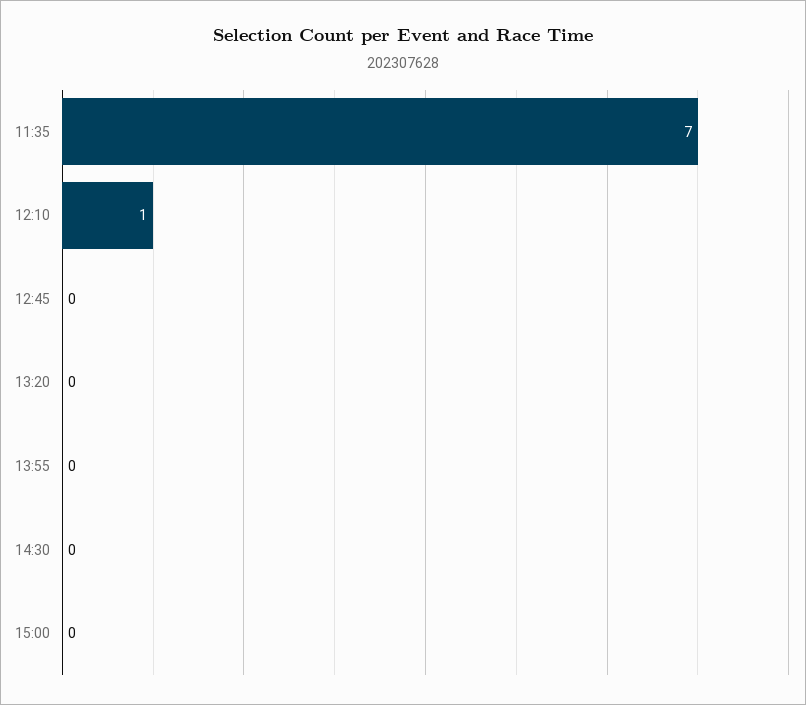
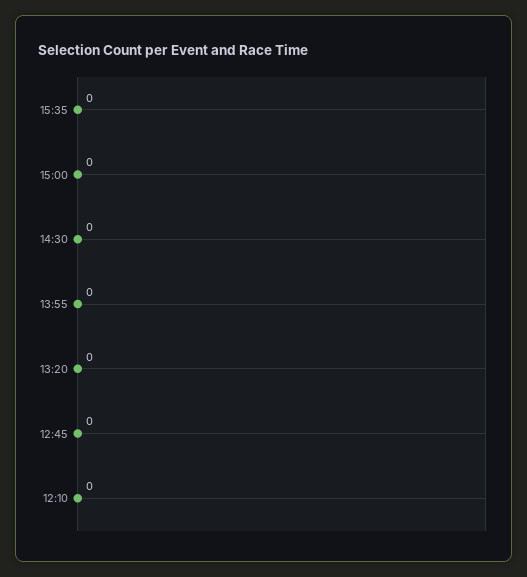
11:35: 7 -> none
12:10: 1 -> 0
15:35: none -> 0

